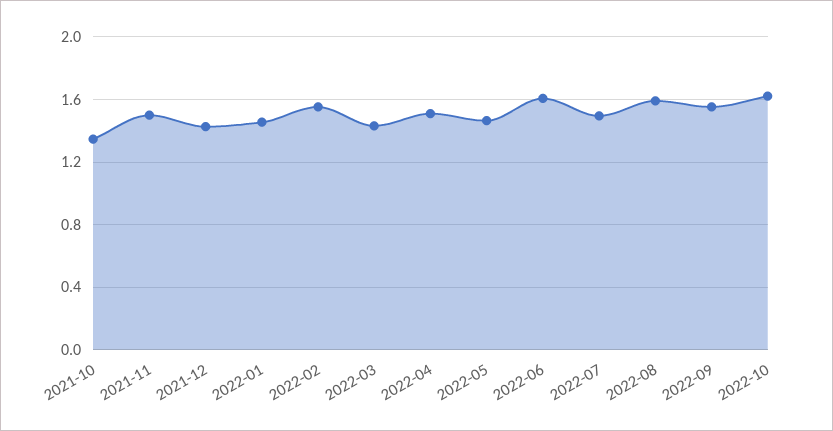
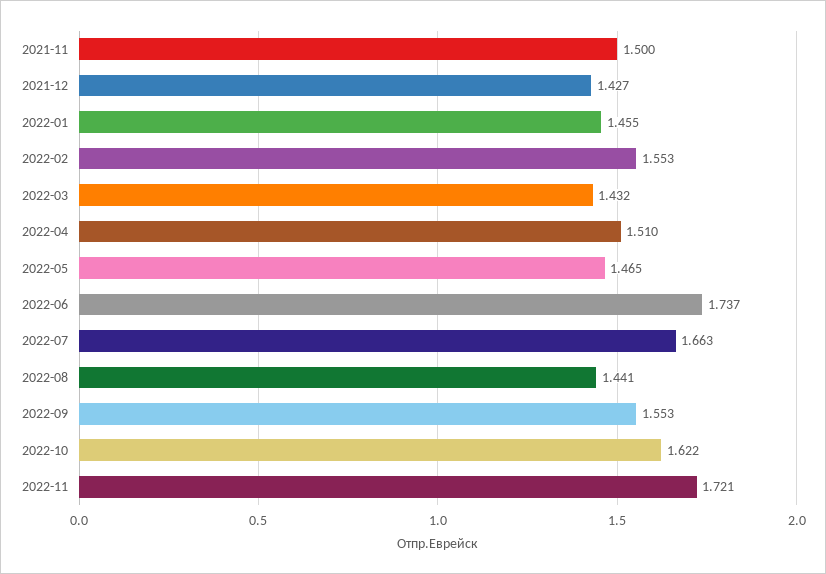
2021-10: 1.35 -> none
2022-06: 1.6 -> 1.737
2022-07: 1.5 -> 1.663
2022-08: 1.6 -> 1.441
2022-11: none -> 1.721

